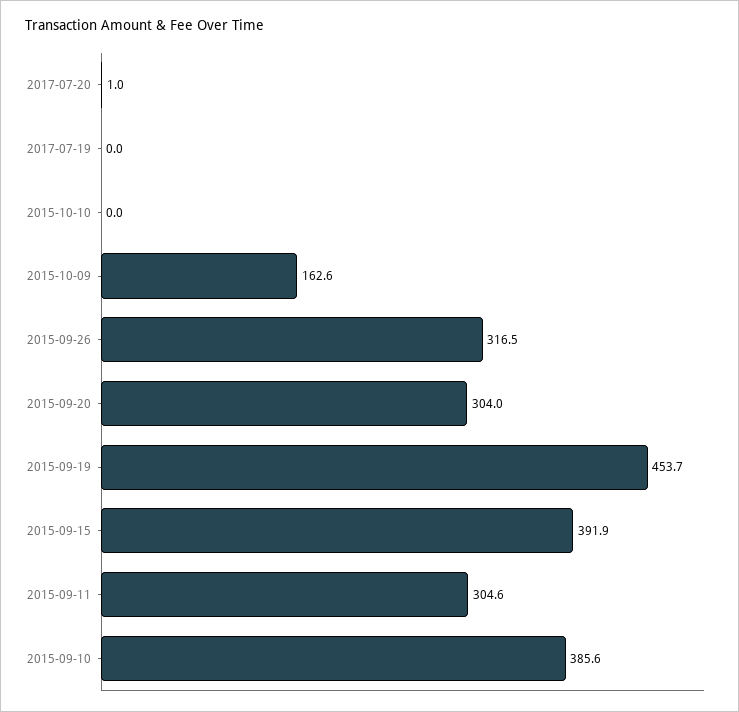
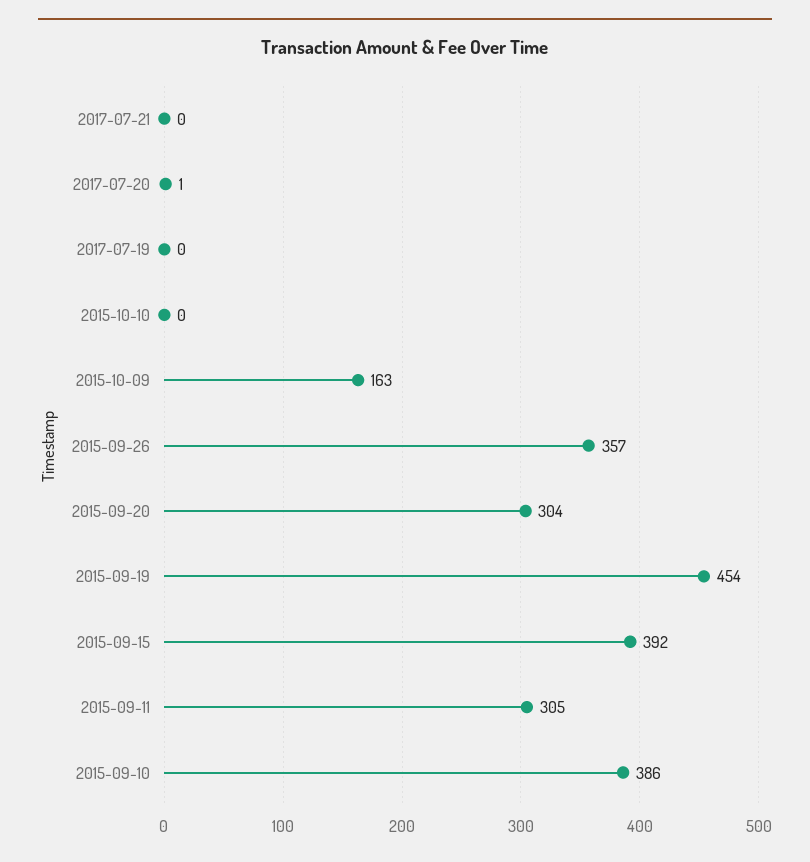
2015-09-26: 316.5 -> 357
2017-07-21: none -> 0

